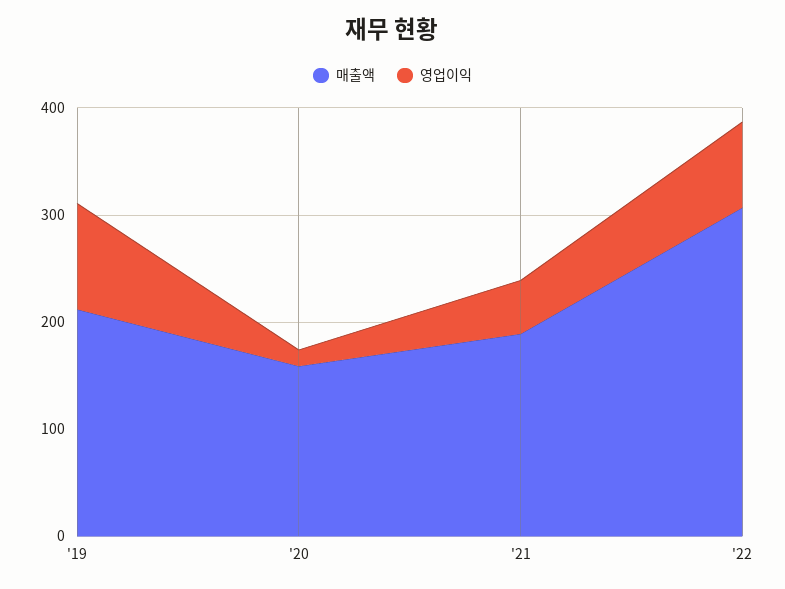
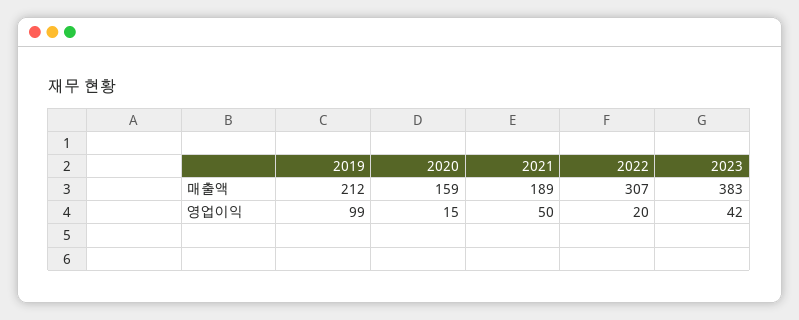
영업이익, '22: 80 -> 20
매출액, 2023: none -> 383
영업이익, 2023: none -> 42

